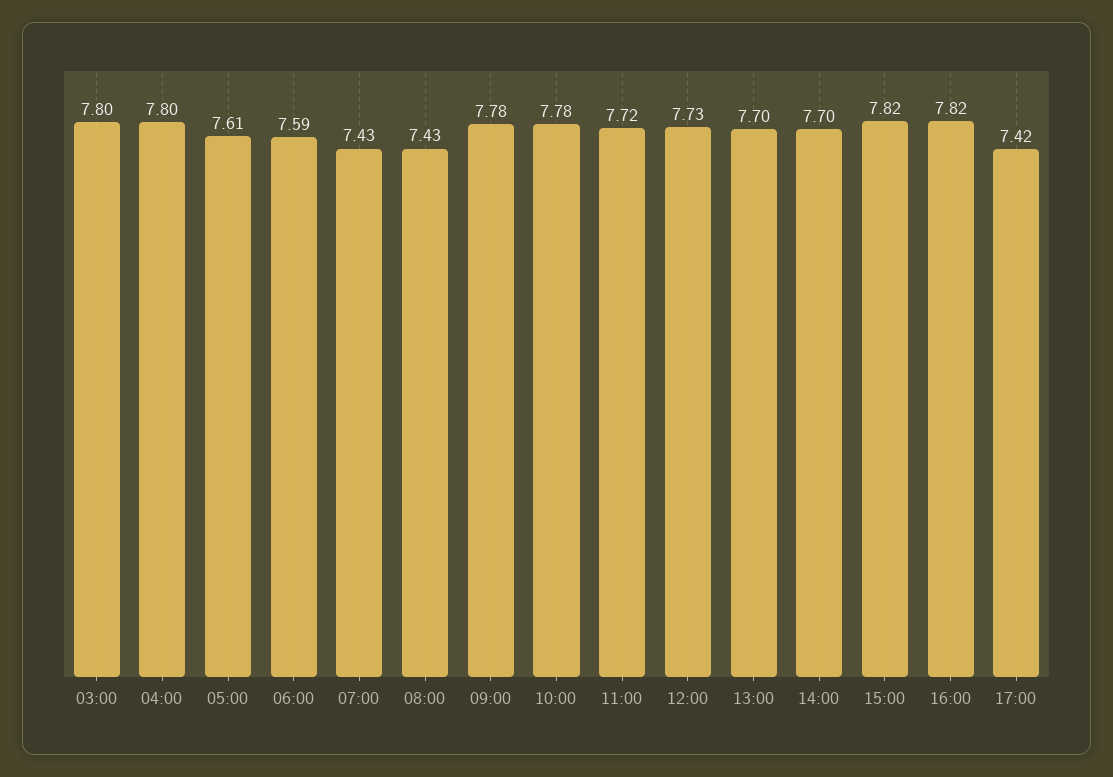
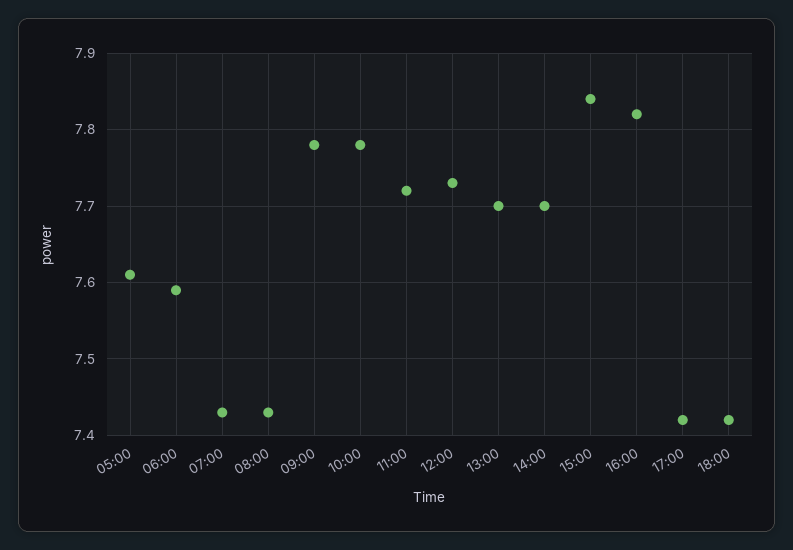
03:00: 7.8 -> none
04:00: 7.8 -> none
15:00: 7.82 -> 7.84
18:00: none -> 7.42

